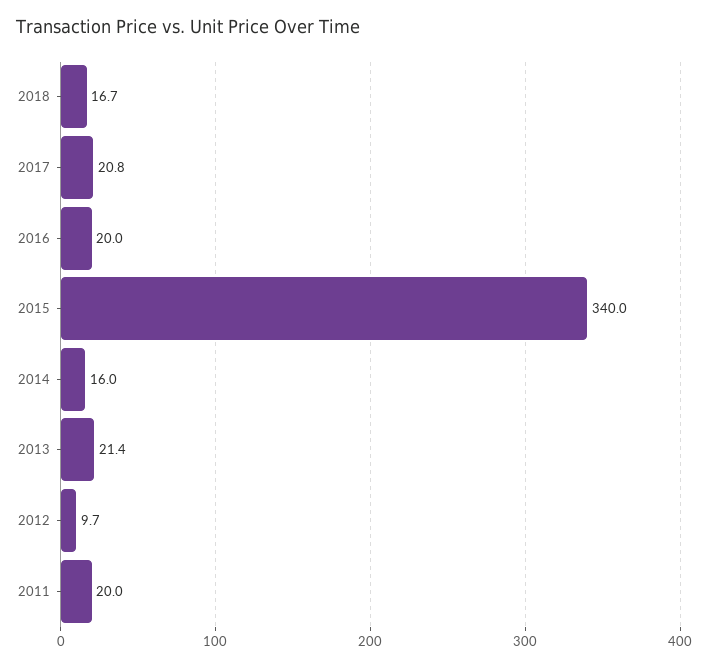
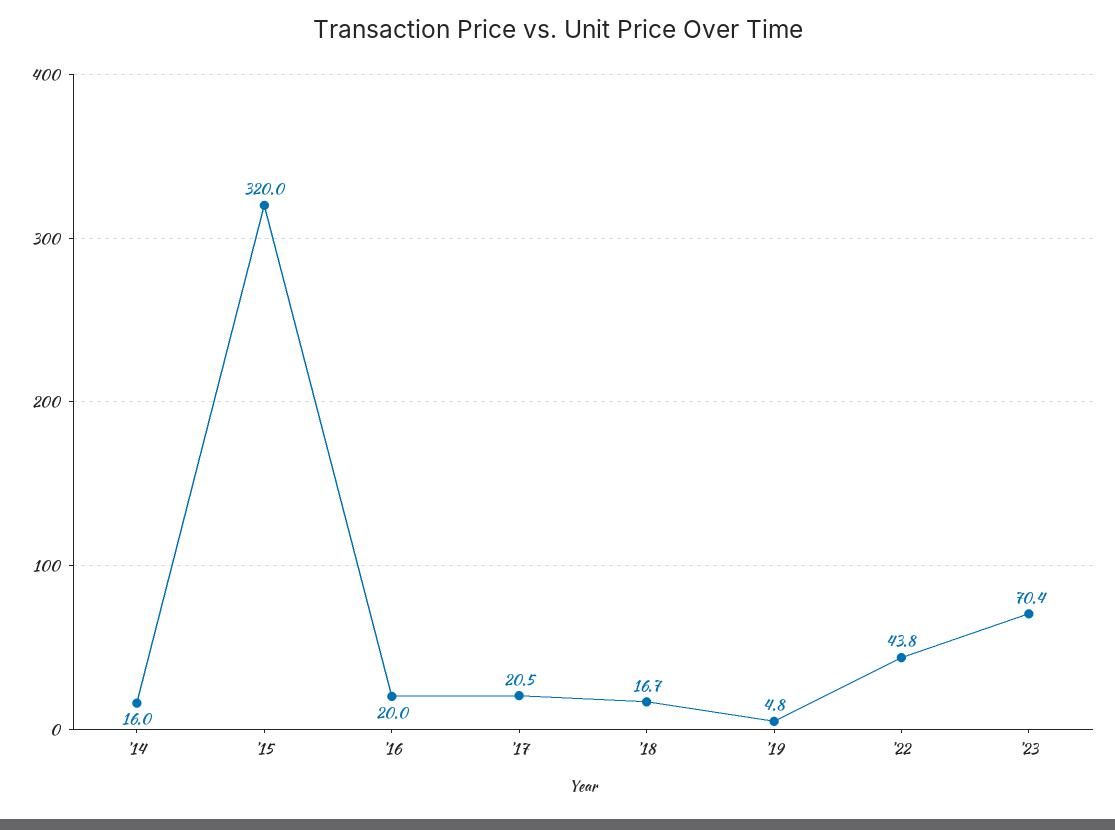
2017: 20.8 -> 20.5
2015: 340 -> 320
2013: 21.4 -> none
2012: 9.7 -> none
2011: 20 -> none
'19: none -> 4.8
'22: none -> 43.8
'23: none -> 70.4

